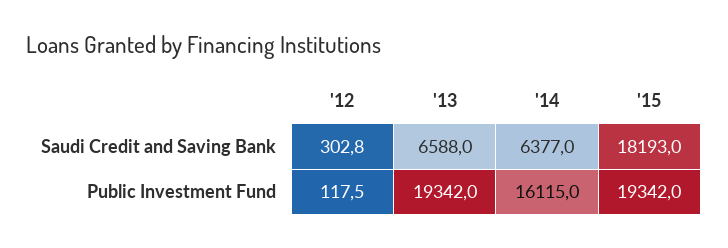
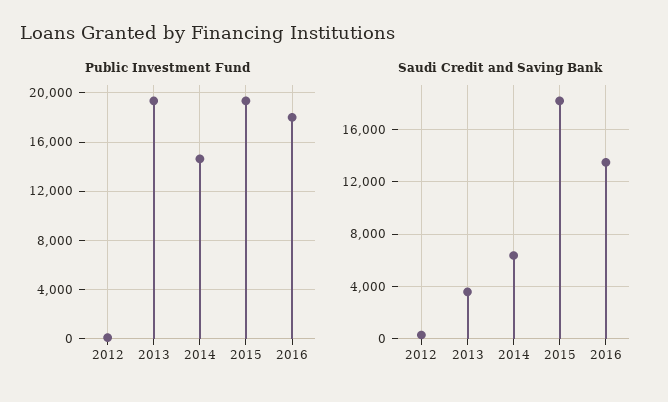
Saudi Credit and Saving Bank, '13: 6588 -> 3500
Public Investment Fund, '14: 16115 -> 14500
Public Investment Fund, 2016: none -> 18000
Saudi Credit and Saving Bank, 2016: none -> 13500

